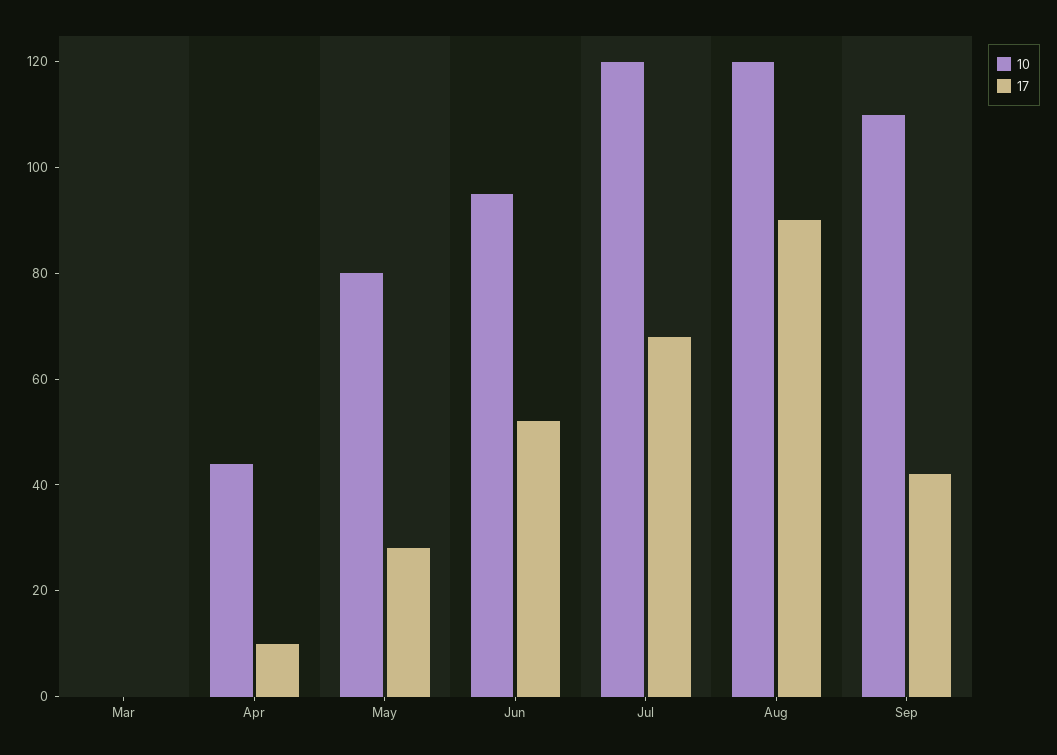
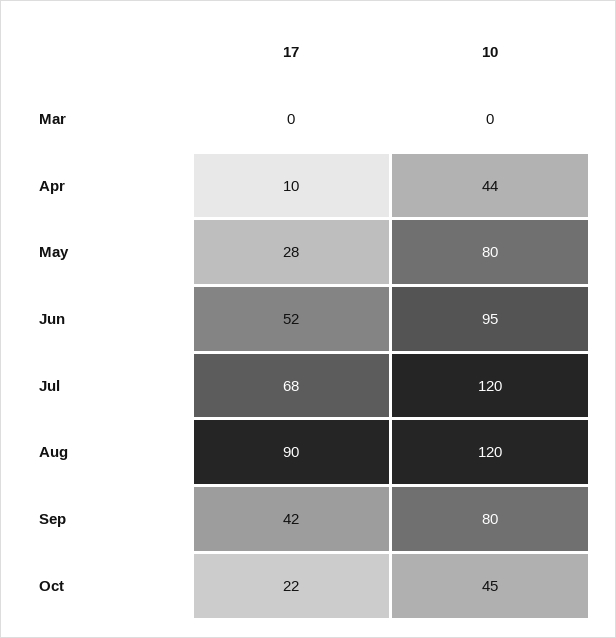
10, Sep: 110 -> 80
17, Oct: none -> 22
10, Oct: none -> 45

